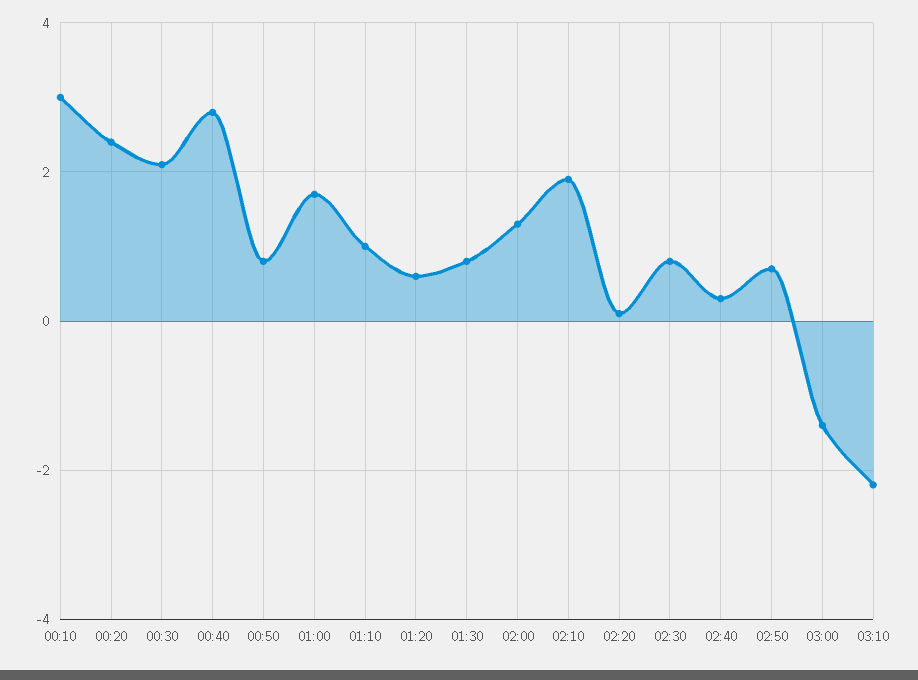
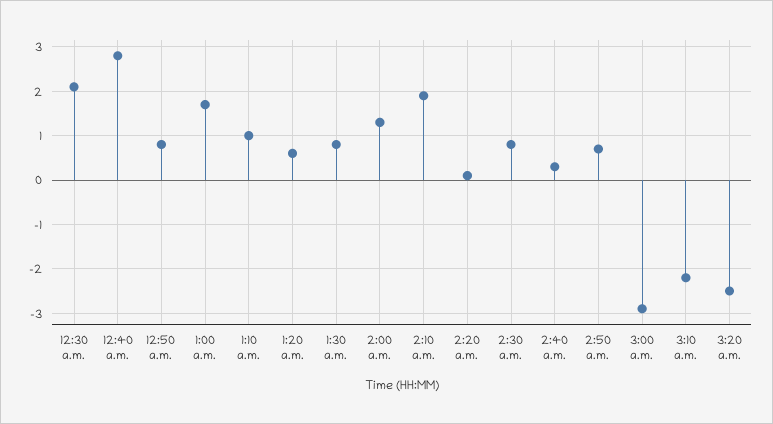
00:10: 3 -> none
00:20: 2.5 -> none
03:00: -1.5 -> -3
3:20 a.m.: none -> -2.5

